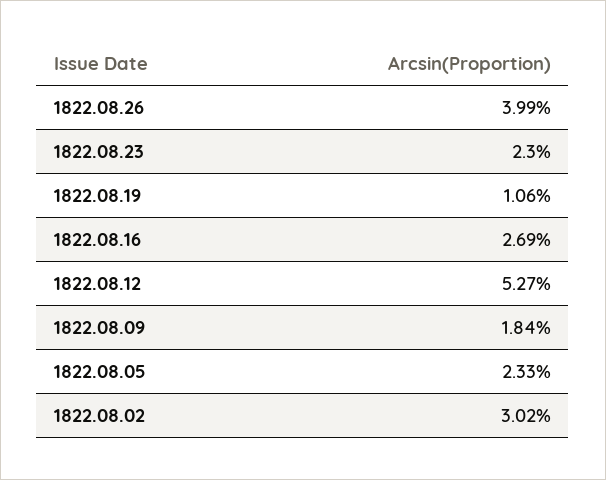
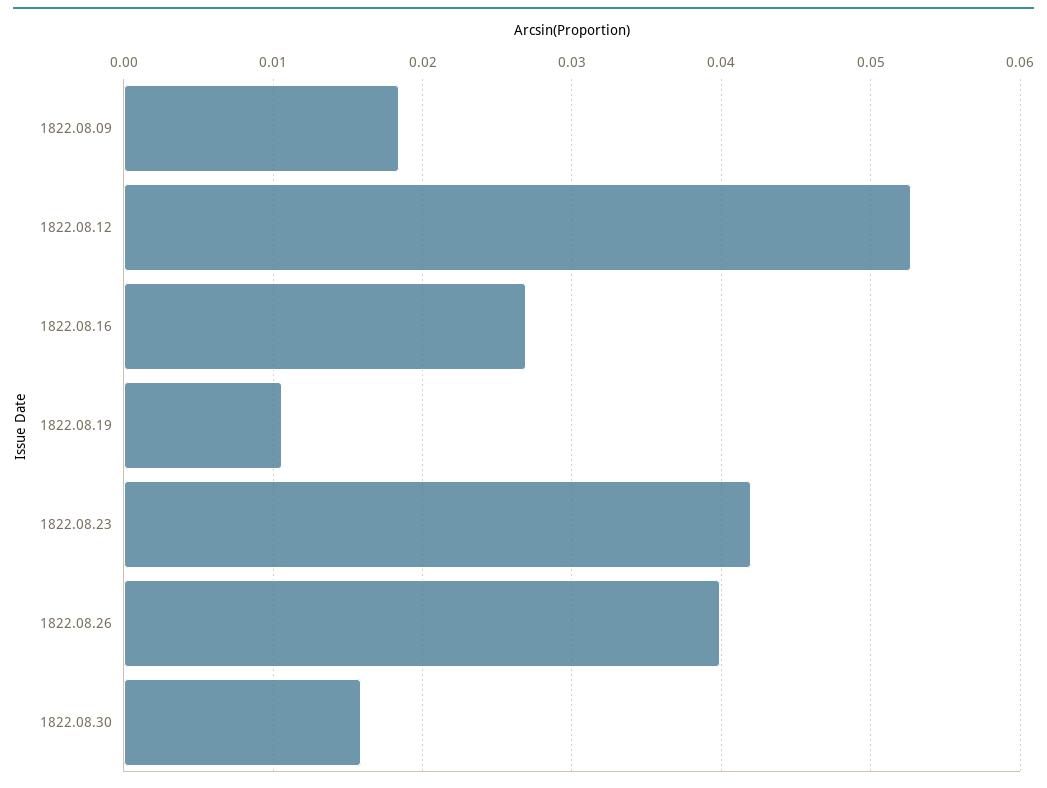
1822.08.23: 0.023 -> 0.042
1822.08.05: 0.0233 -> none
1822.08.02: 0.0302 -> none
1822.08.30: none -> 0.016

